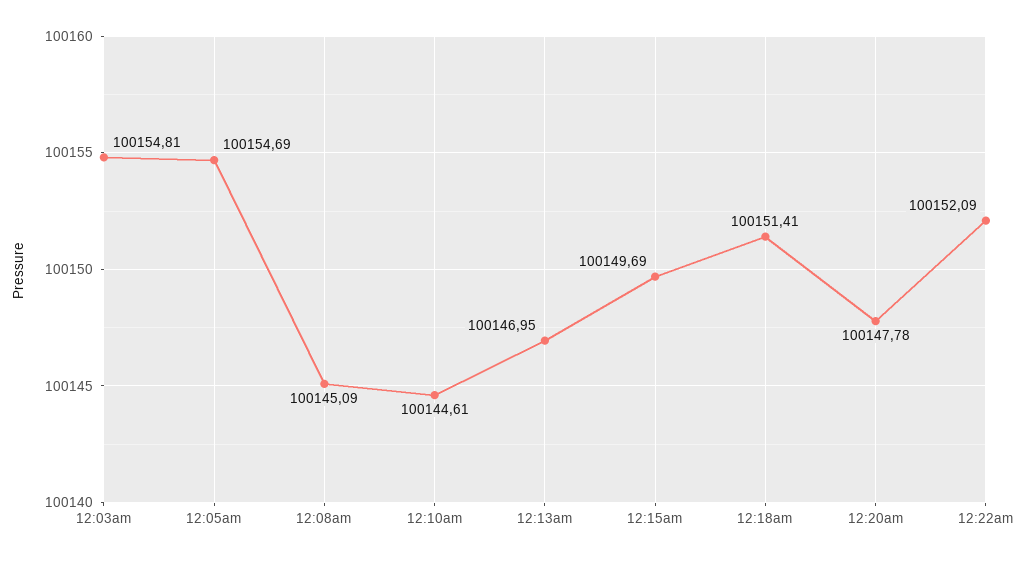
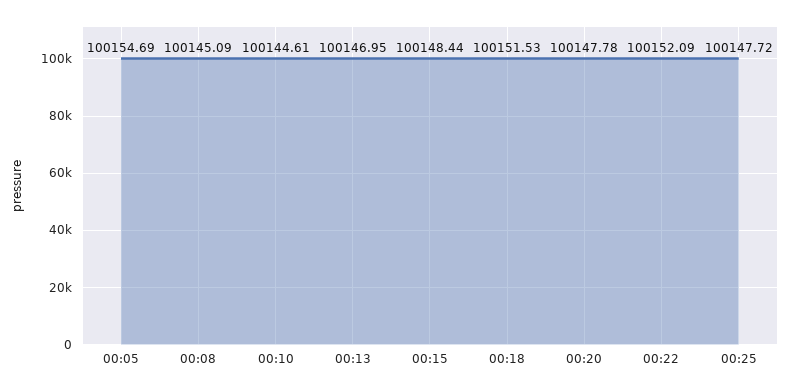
12:03am: 100154.81 -> none
12:15am: 100149.69 -> 100148.44
12:18am: 100151.41 -> 100151.53
00:25: none -> 100147.72

